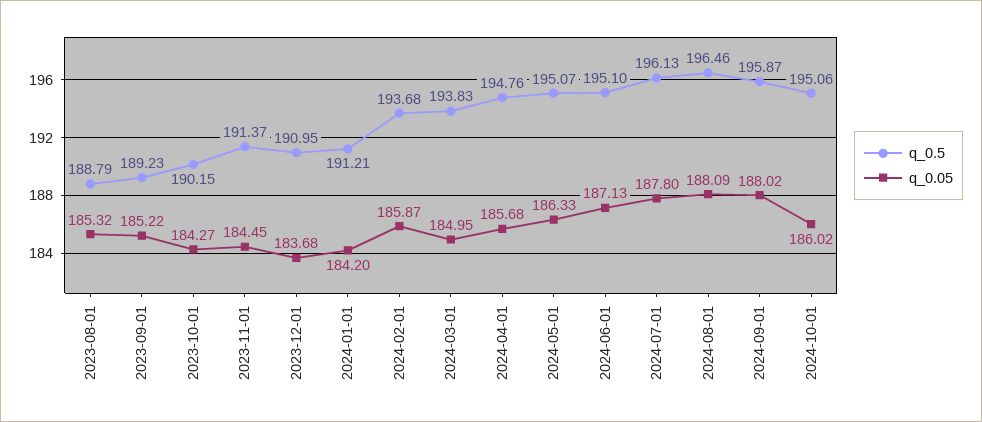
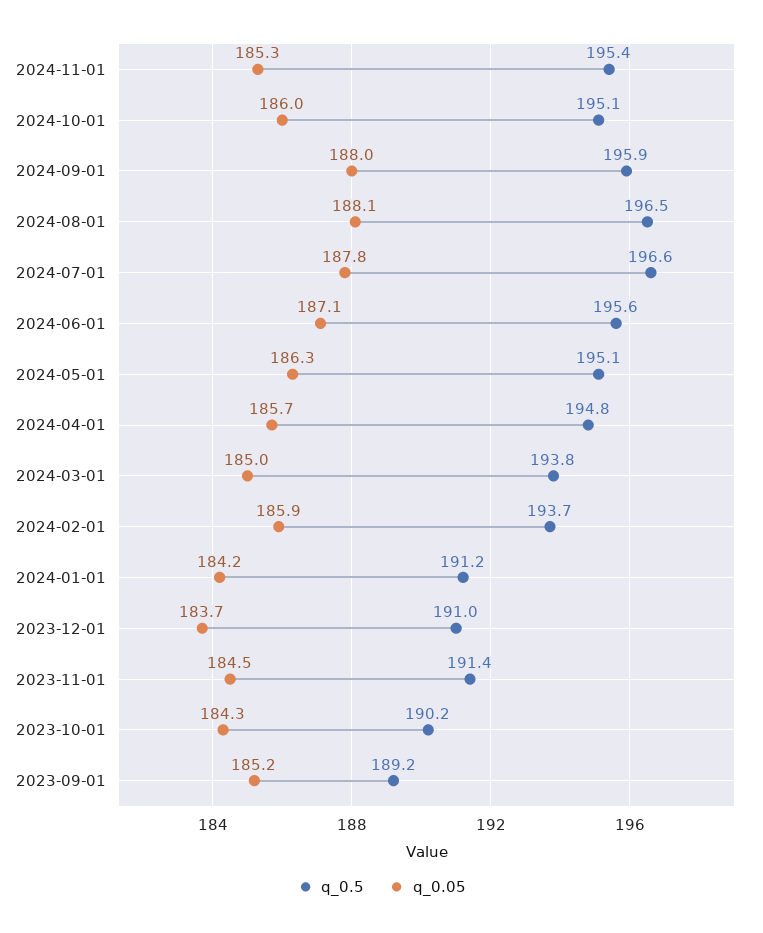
q_0.5, 2023-08-01: 188.79 -> none
q_0.05, 2023-08-01: 185.32 -> none
q_0.5, 2024-06-01: 195.1 -> 195.6
q_0.5, 2024-07-01: 196.13 -> 196.6
q_0.5, 2024-11-01: none -> 195.4
q_0.05, 2024-11-01: none -> 185.3

